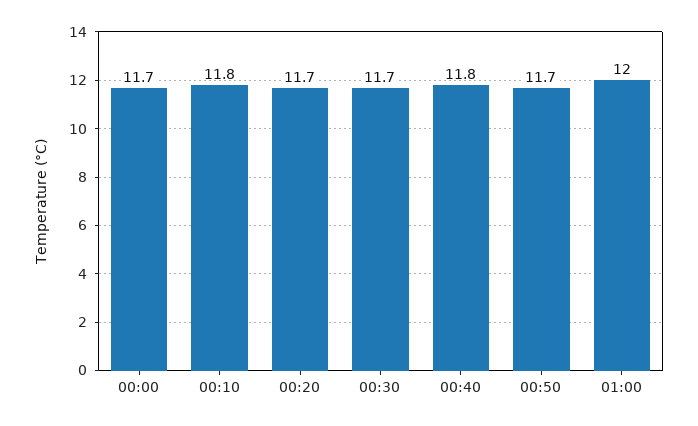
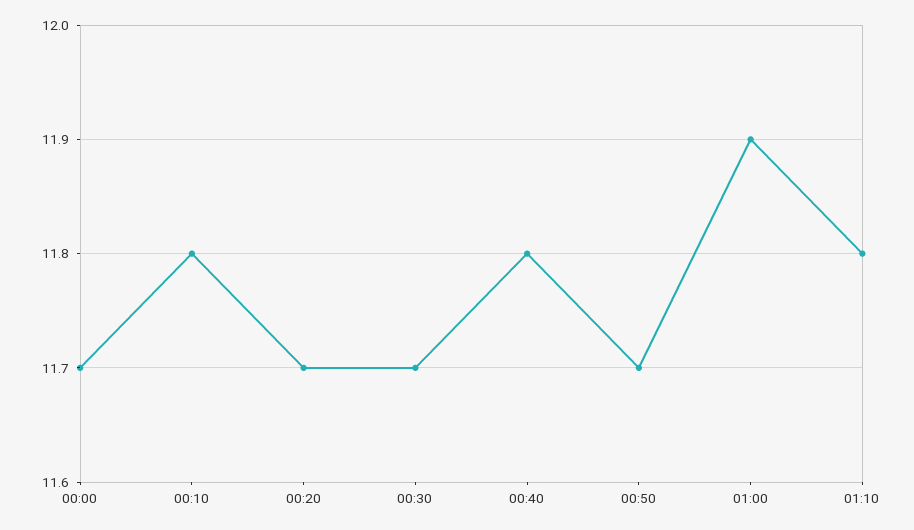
01:00: 12 -> 11.9
01:10: none -> 11.8

